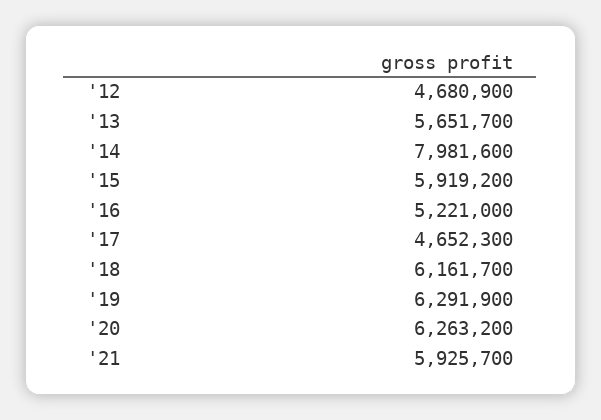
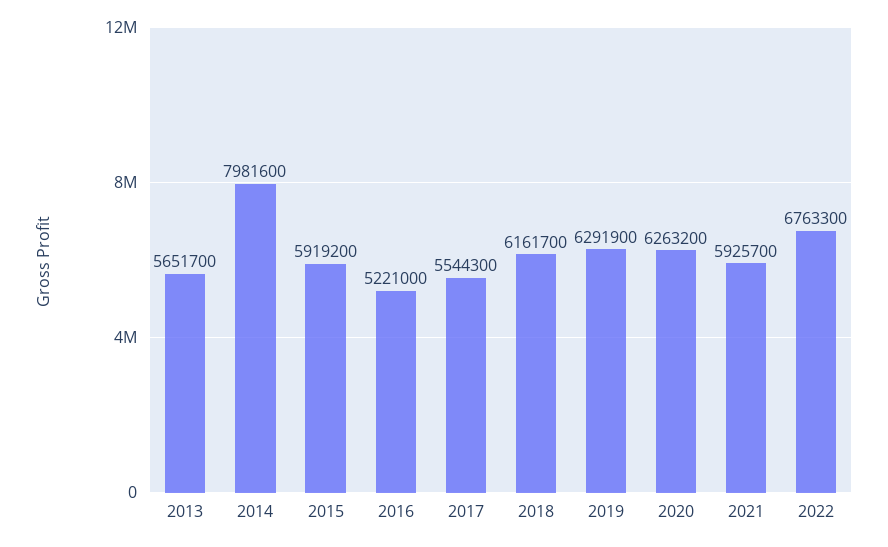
'12: 4680900 -> none
'17: 4652300 -> 5544300
2022: none -> 6763300

